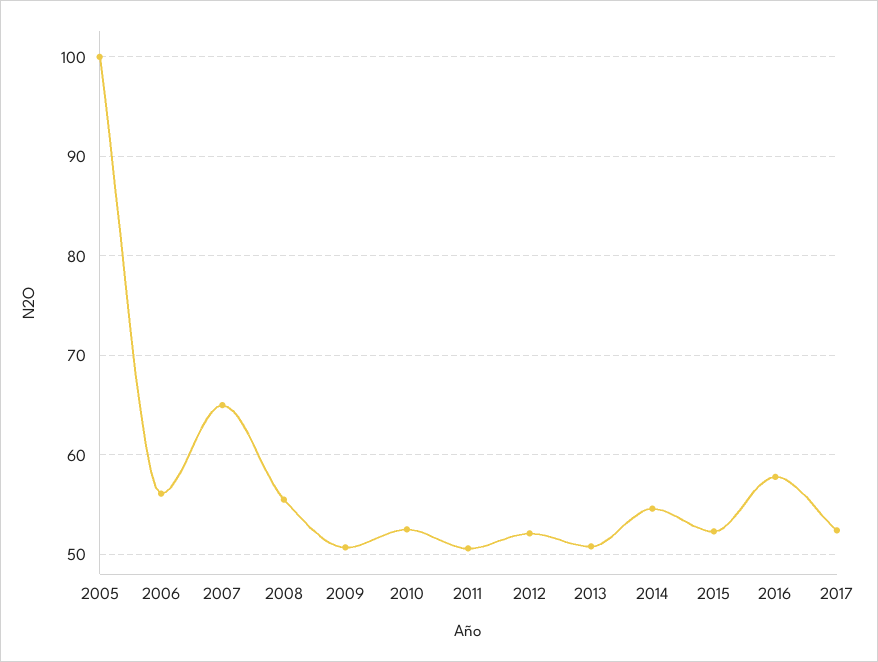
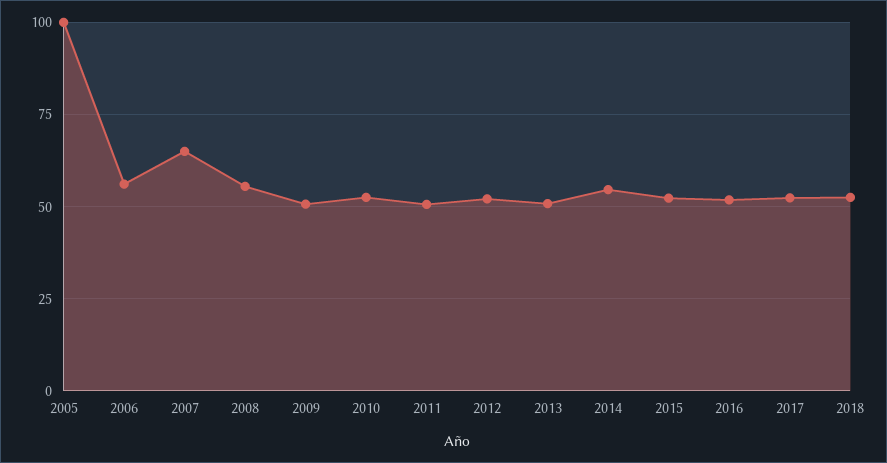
2016: 58 -> 52.5
2018: none -> 52.5

